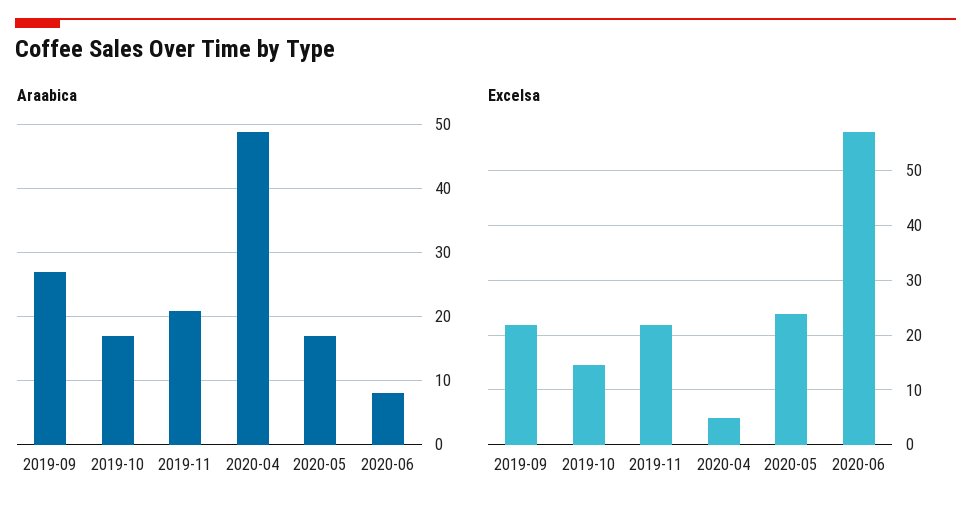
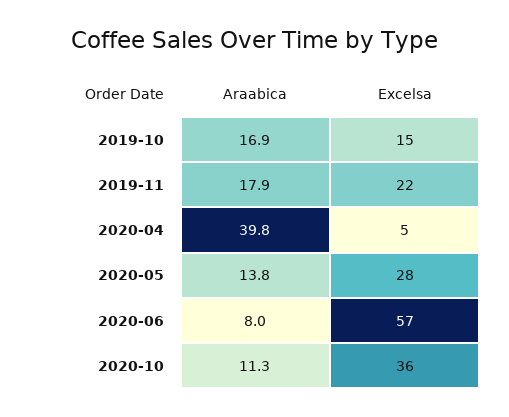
Araabica, 2019-09: 27 -> none
Araabica, 2019-11: 21 -> 17.9
Araabica, 2020-04: 49 -> 39.8
Araabica, 2020-05: 17 -> 13.8
Excelsa, 2019-09: 22 -> none
Excelsa, 2020-05: 24 -> 28
Araabica, 2020-10: none -> 11.3
Excelsa, 2020-10: none -> 36

